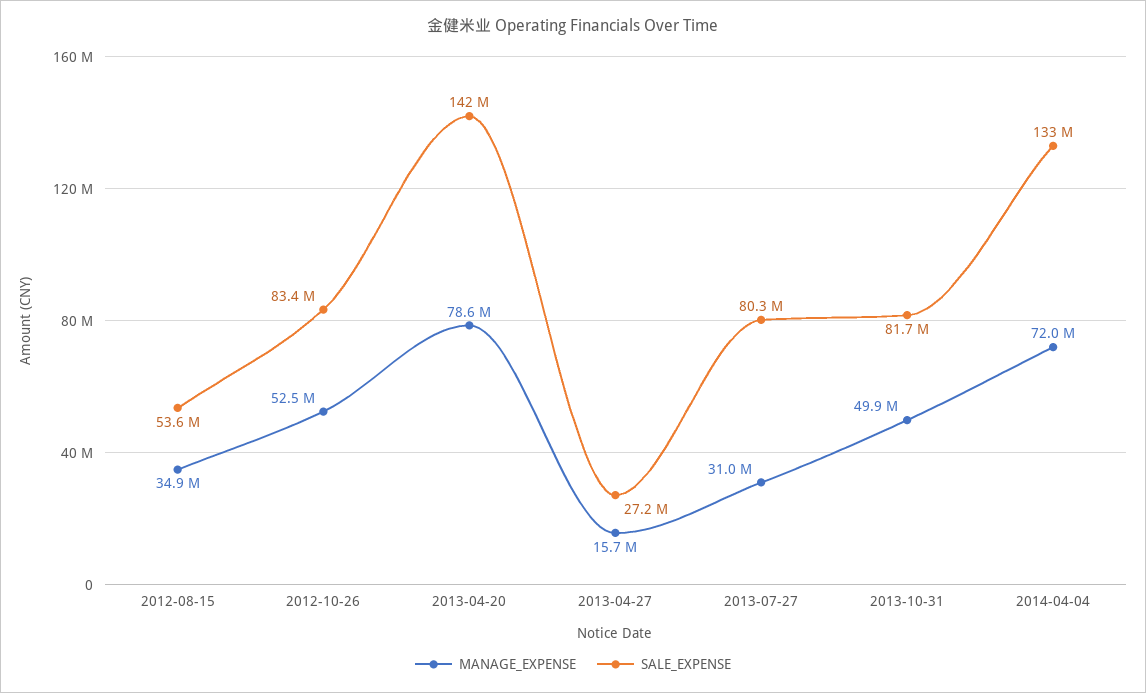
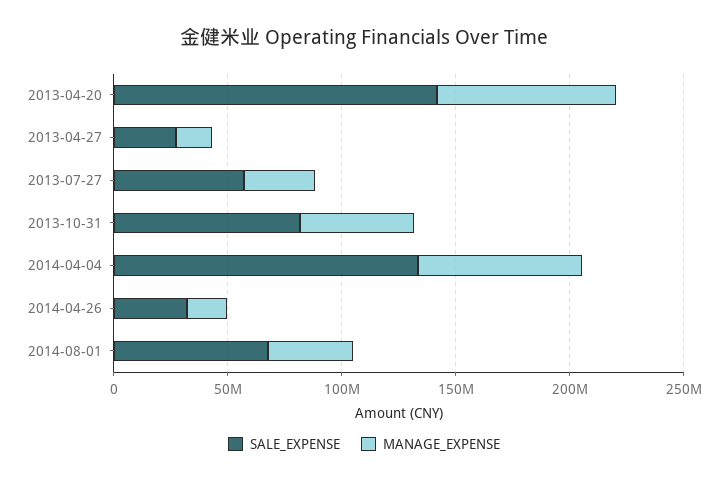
MANAGE_EXPENSE, 2012-08-15: 34900000 -> none
SALE_EXPENSE, 2012-08-15: 53600000 -> none
MANAGE_EXPENSE, 2012-10-26: 52500000 -> none
SALE_EXPENSE, 2012-10-26: 83400000 -> none
SALE_EXPENSE, 2013-07-27: 80300000 -> 60000000
SALE_EXPENSE, 2014-04-26: none -> 30000000
MANAGE_EXPENSE, 2014-04-26: none -> 20000000
SALE_EXPENSE, 2014-08-01: none -> 70000000
MANAGE_EXPENSE, 2014-08-01: none -> 40000000

